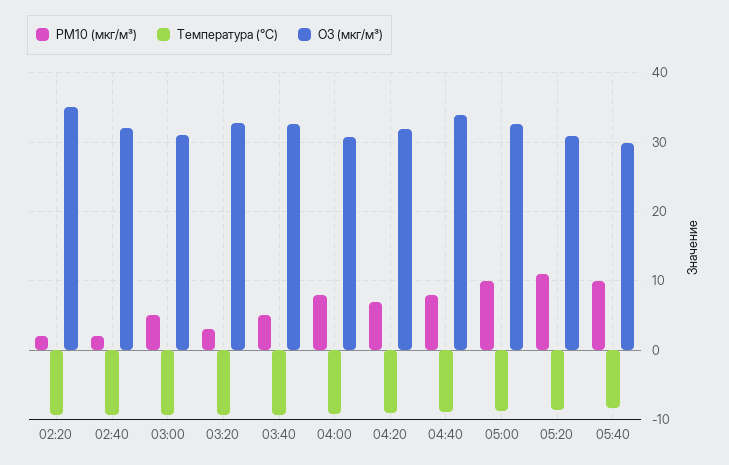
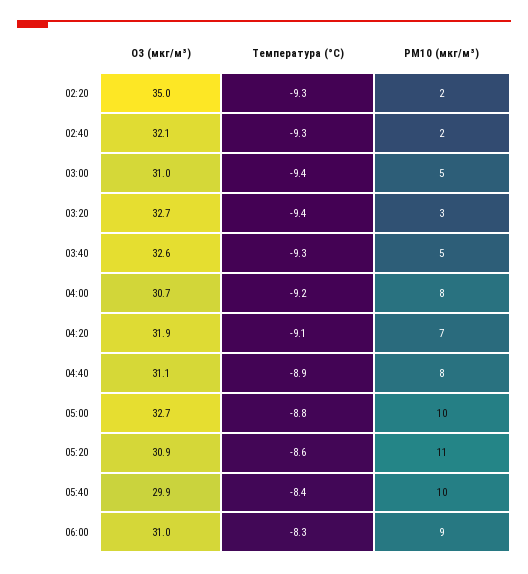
O3 (мкг/м³), 04:40: 34 -> 31.1
O3 (мкг/м³), 06:00: none -> 31
Температура (°C), 06:00: none -> -8.3
PM10 (мкг/м³), 06:00: none -> 9

